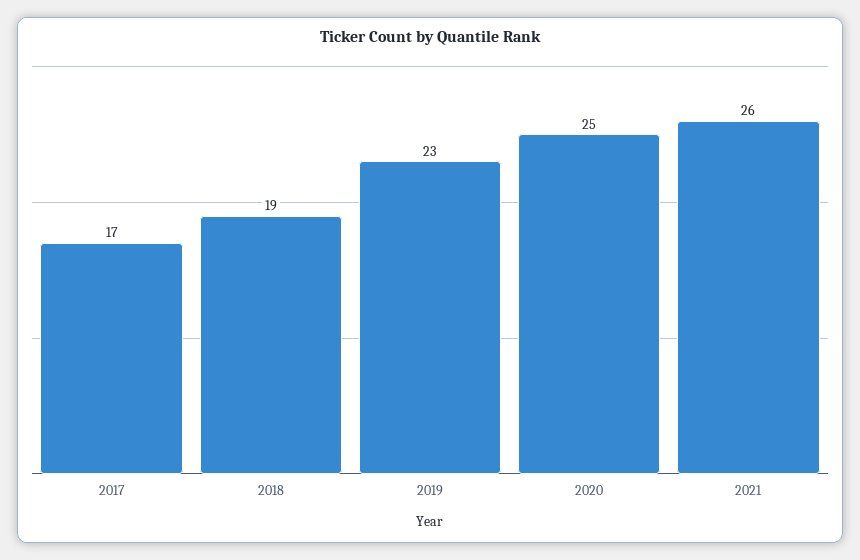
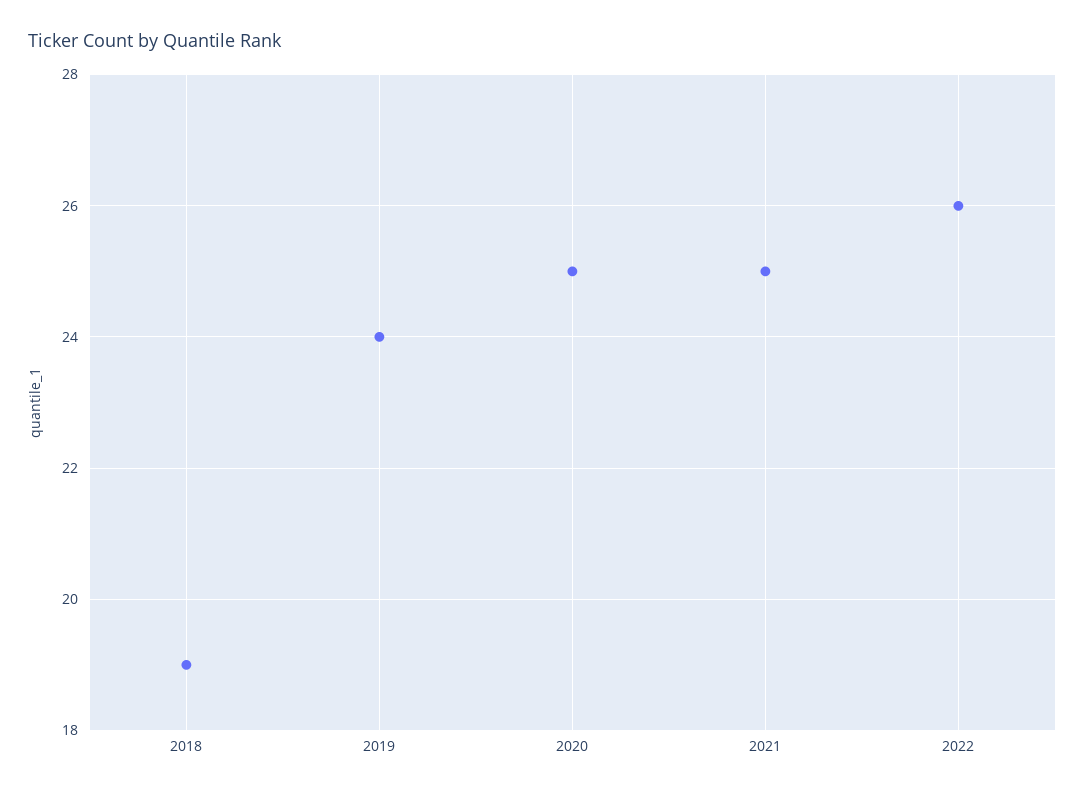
2017: 17 -> none
2019: 23 -> 24
2021: 26 -> 25
2022: none -> 26

